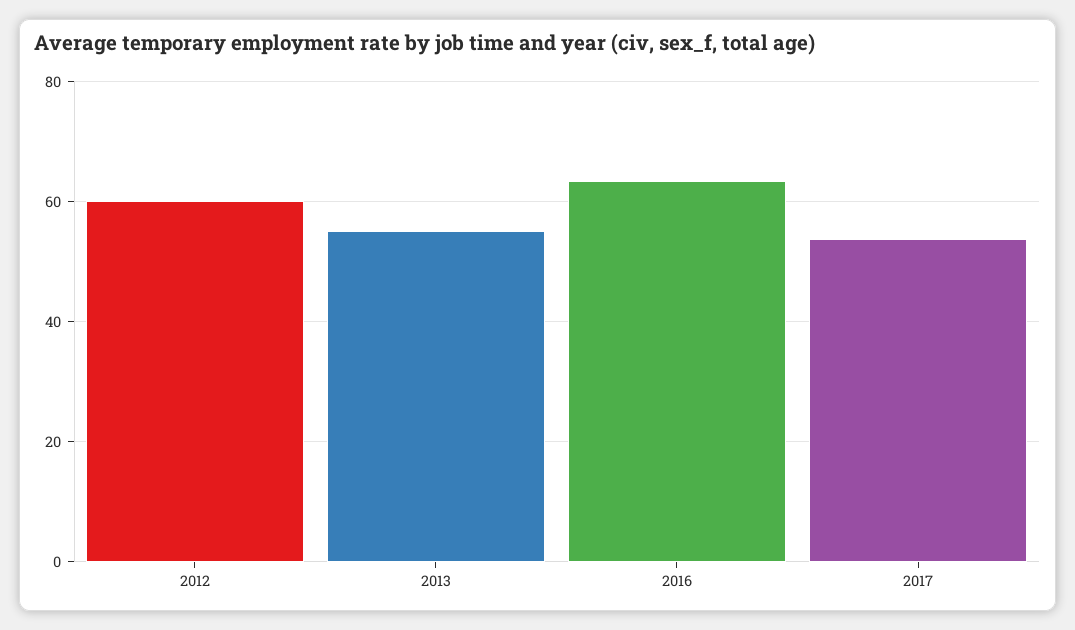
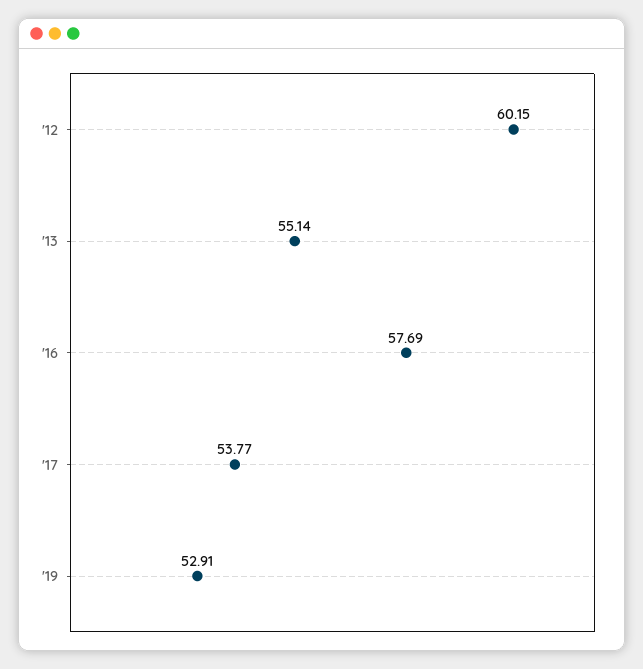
2016: 64 -> 57.69
'19: none -> 52.91

